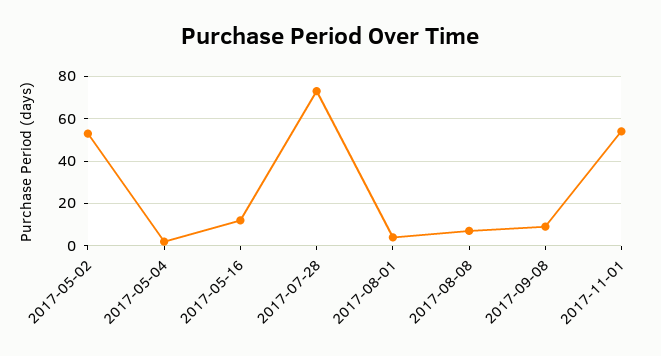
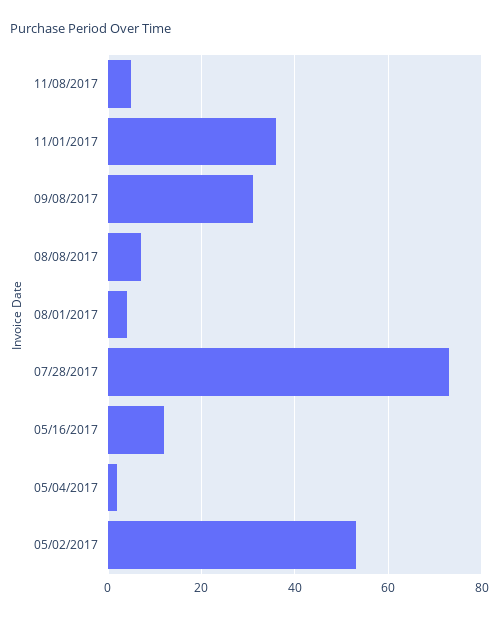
2017-09-08: 10 -> 30
2017-11-01: 55 -> 35
11/08/2017: none -> 5

